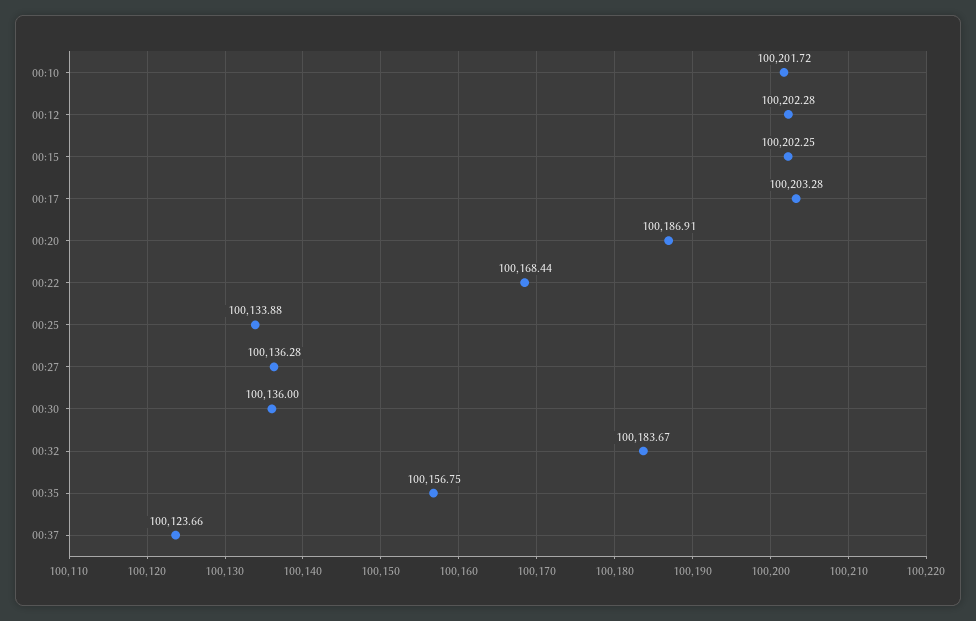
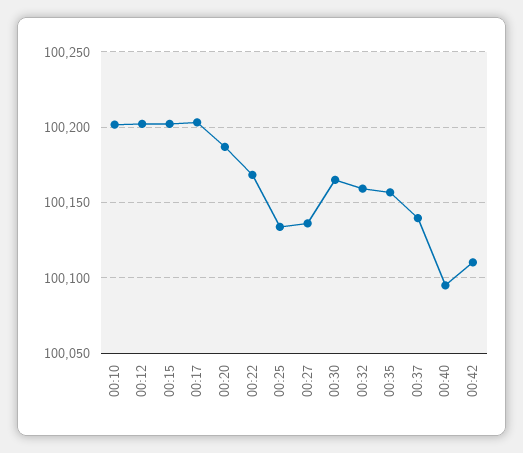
00:30: 100136 -> 100165
00:32: 100183.67 -> 100160
00:37: 100123.66 -> 100140
00:40: none -> 100095
00:42: none -> 100110

